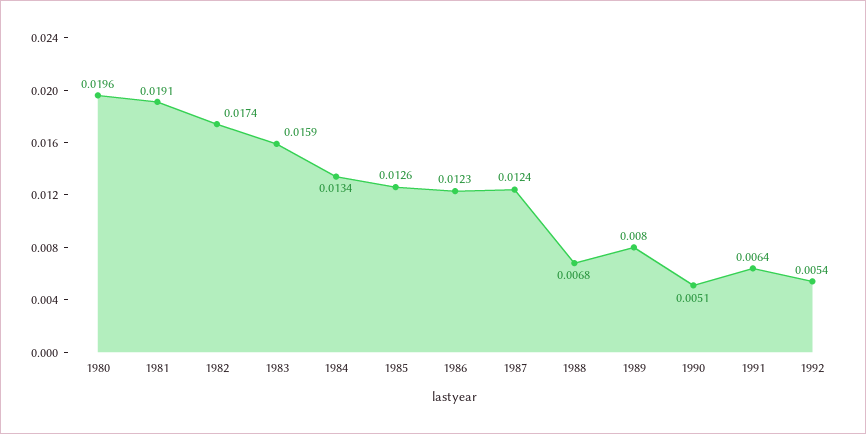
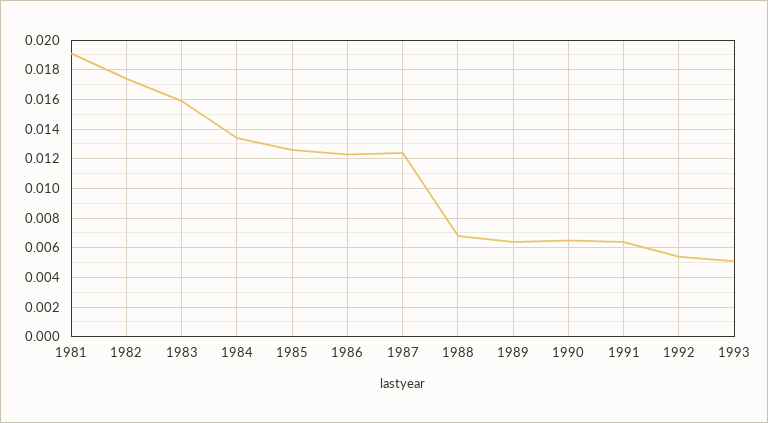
1980: 0.0196 -> none
1989: 0.008 -> 0.0065
1990: 0.0051 -> 0.0065
1993: none -> 0.005

